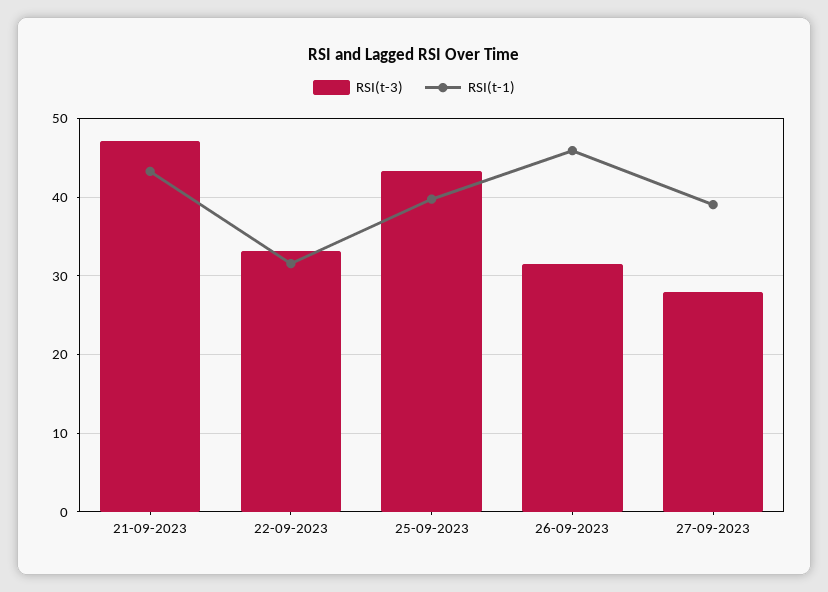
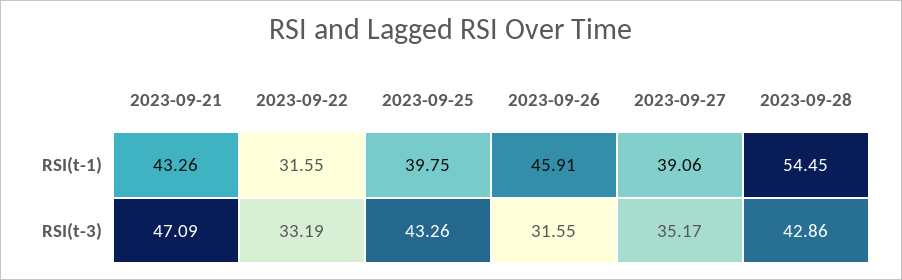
RSI(t-3), 27-09-2023: 28 -> 35.17
RSI(t-1), 2023-09-28: none -> 54.45
RSI(t-3), 2023-09-28: none -> 42.86

